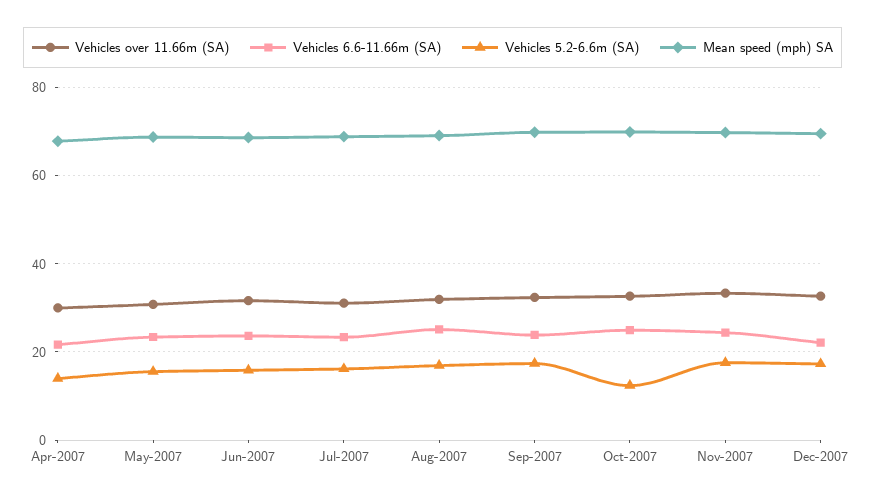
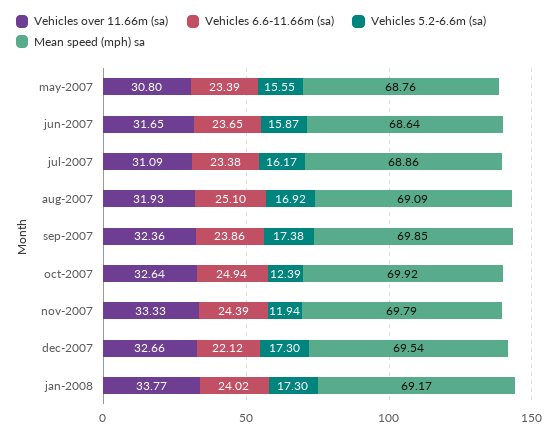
Vehicles over 11.66m (SA), Apr-2007: 30 -> none
Vehicles 6.6-11.66m (SA), Apr-2007: 22 -> none
Vehicles 5.2-6.6m (SA), Apr-2007: 14 -> none
Mean speed (mph) SA, Apr-2007: 68 -> none
Vehicles 5.2-6.6m (SA), Nov-2007: 18 -> 11.94
Vehicles over 11.66m (SA), jan-2008: none -> 33.77
Vehicles 6.6-11.66m (SA), jan-2008: none -> 24.02
Vehicles 5.2-6.6m (SA), jan-2008: none -> 17.3
Mean speed (mph) SA, jan-2008: none -> 69.17

